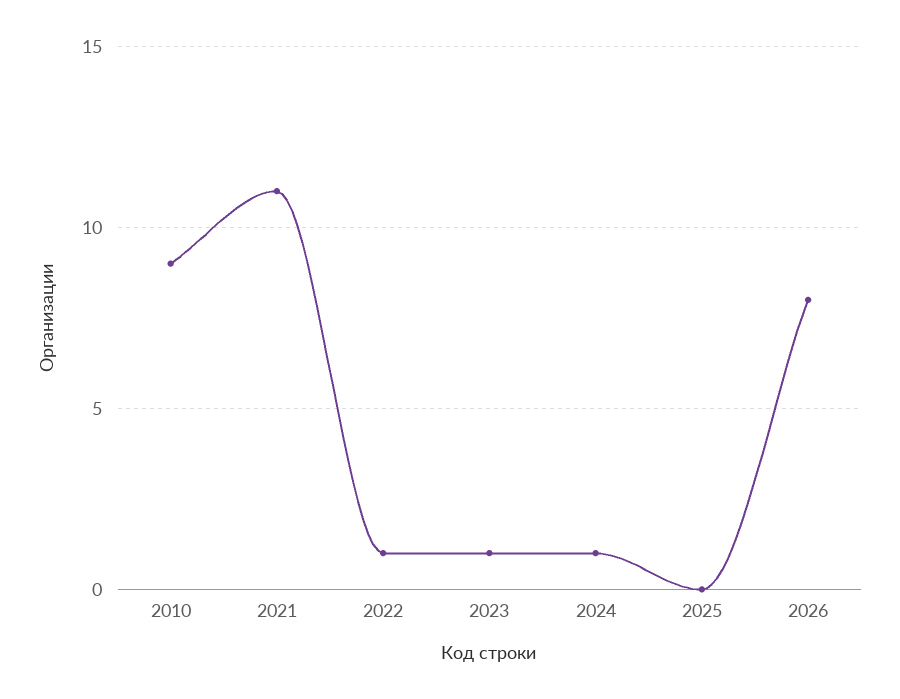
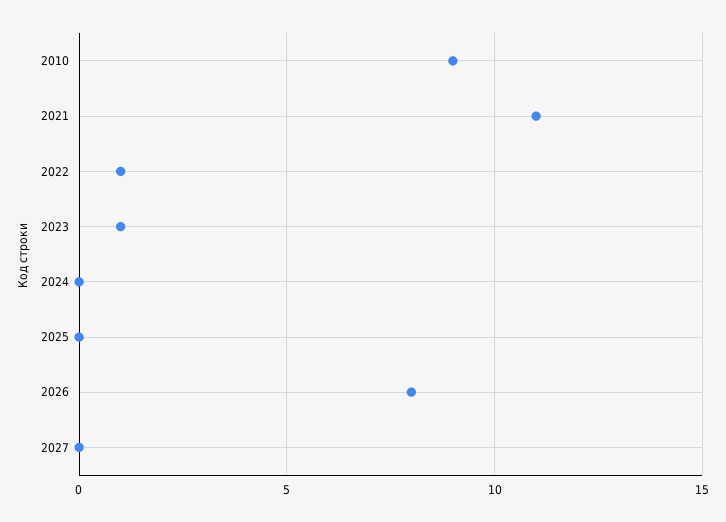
2024: 1 -> 0
2027: none -> 0

